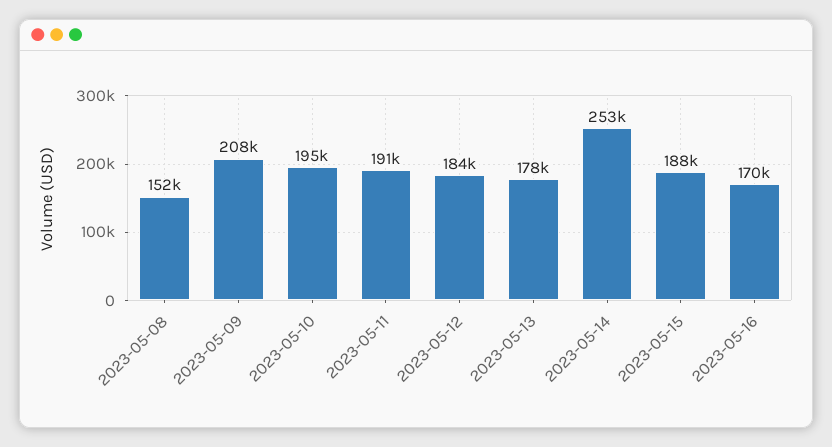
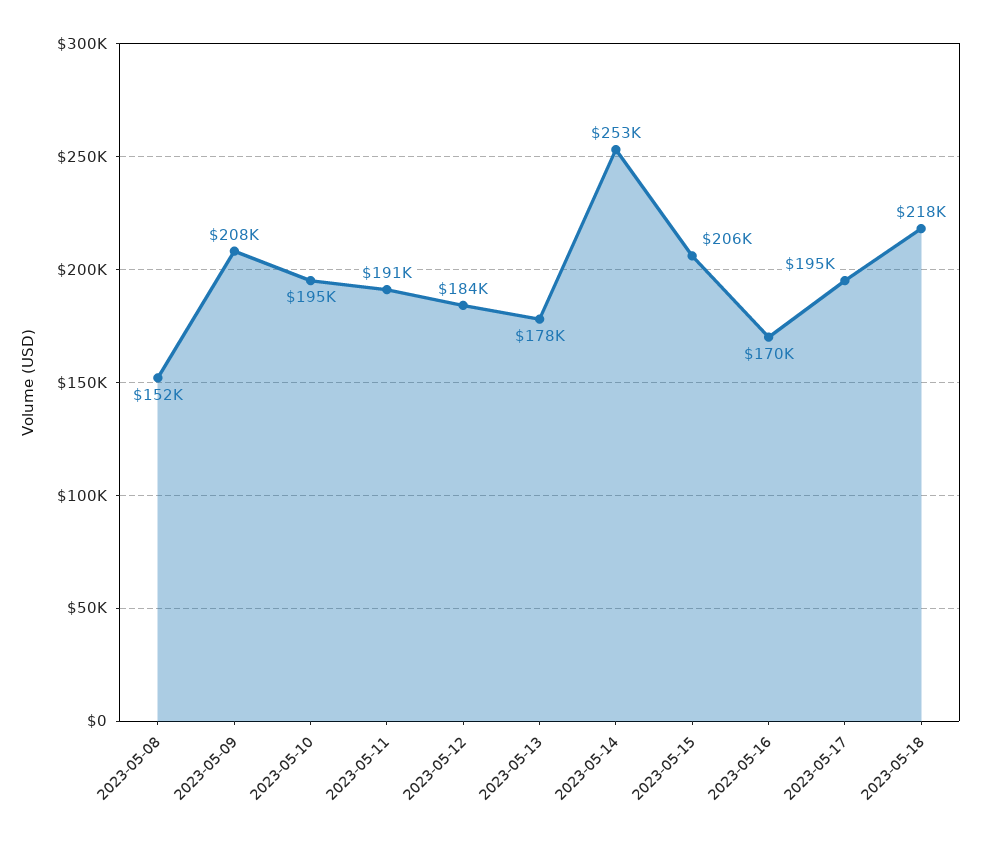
2023-05-15: 188000 -> 206000
2023-05-17: none -> 195000
2023-05-18: none -> 218000

